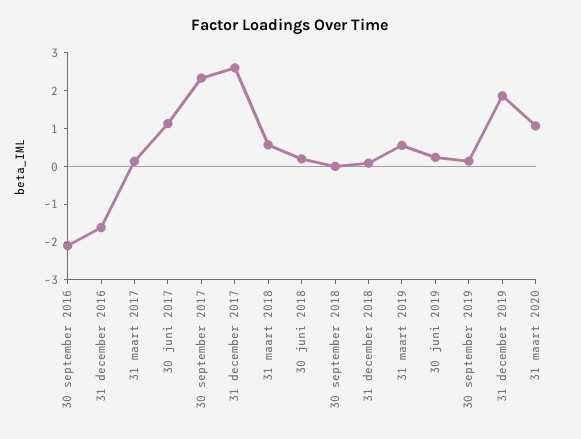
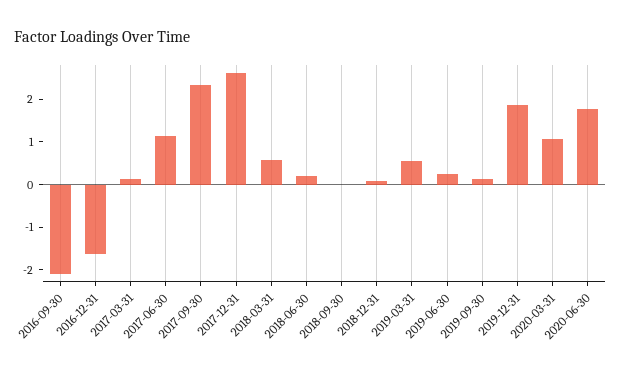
2020-06-30: none -> 1.8

